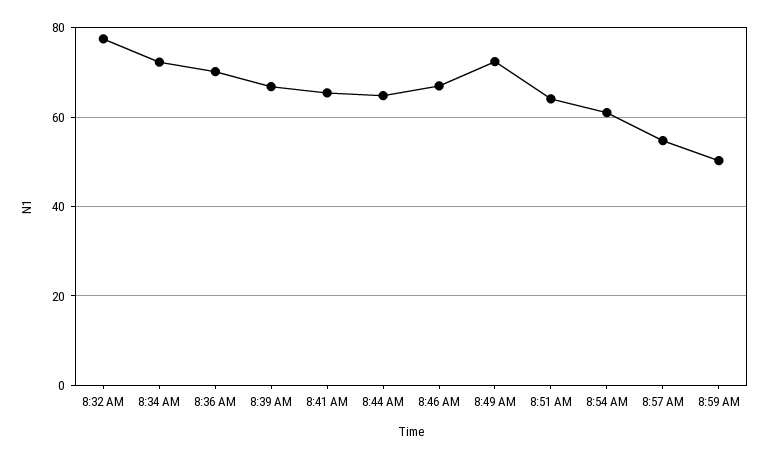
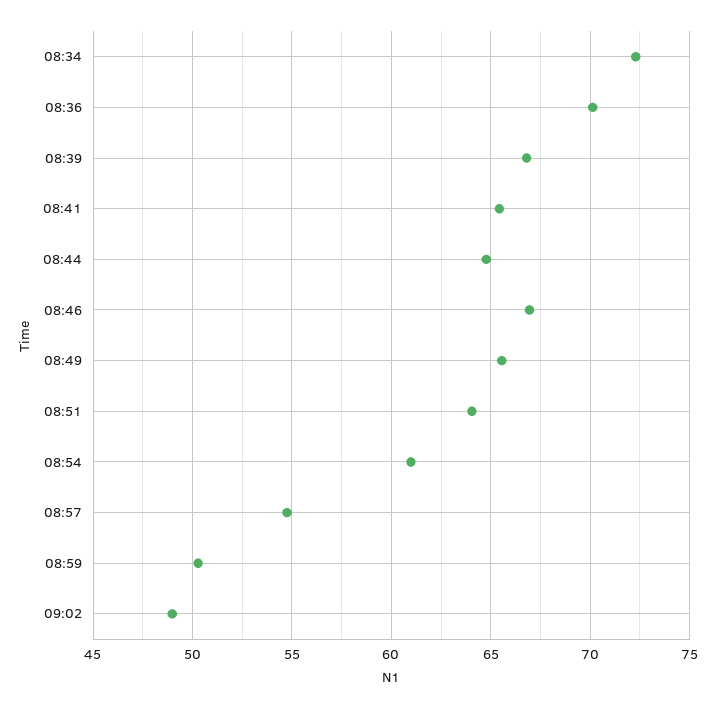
8:32 AM: 78 -> none
8:49 AM: 72 -> 65.5
09:02: none -> 49

